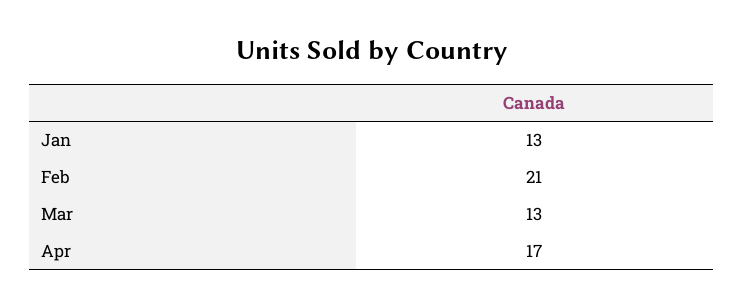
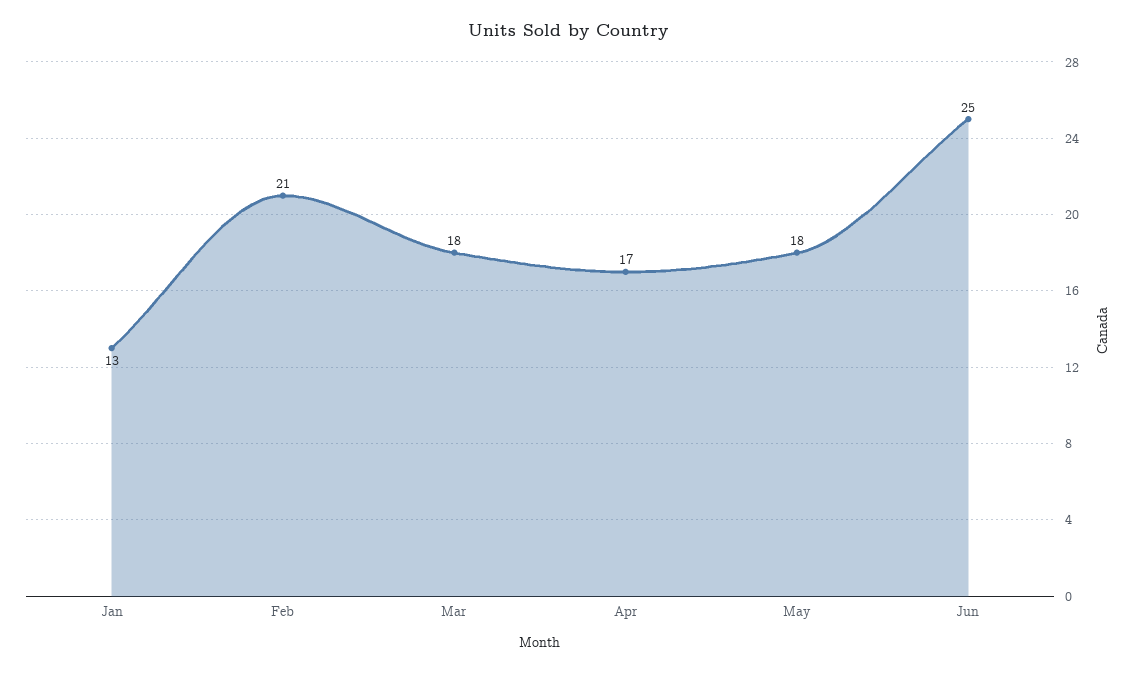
Mar: 13 -> 18
May: none -> 18
Jun: none -> 25

